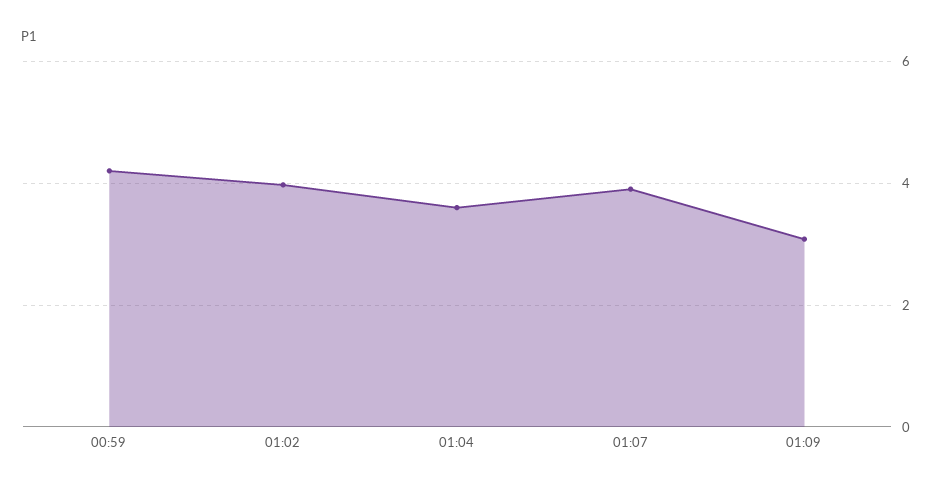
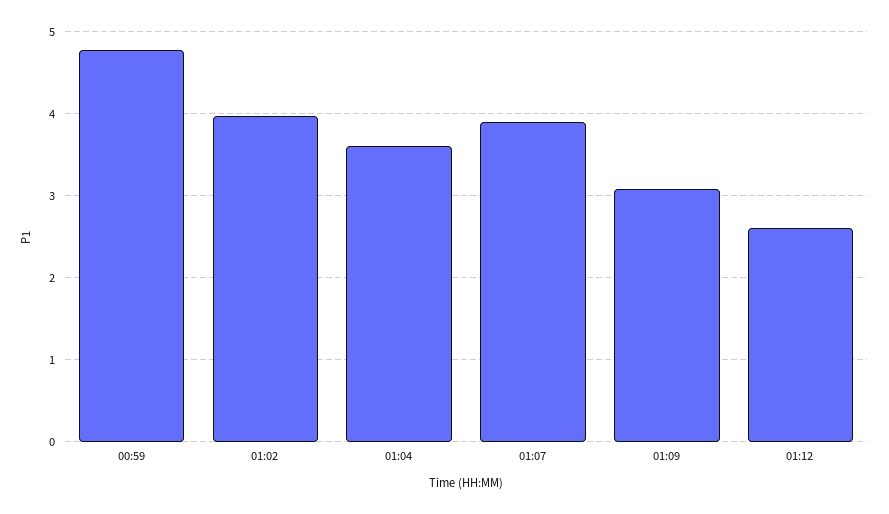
00:59: 4.2 -> 4.8
01:12: none -> 2.6

